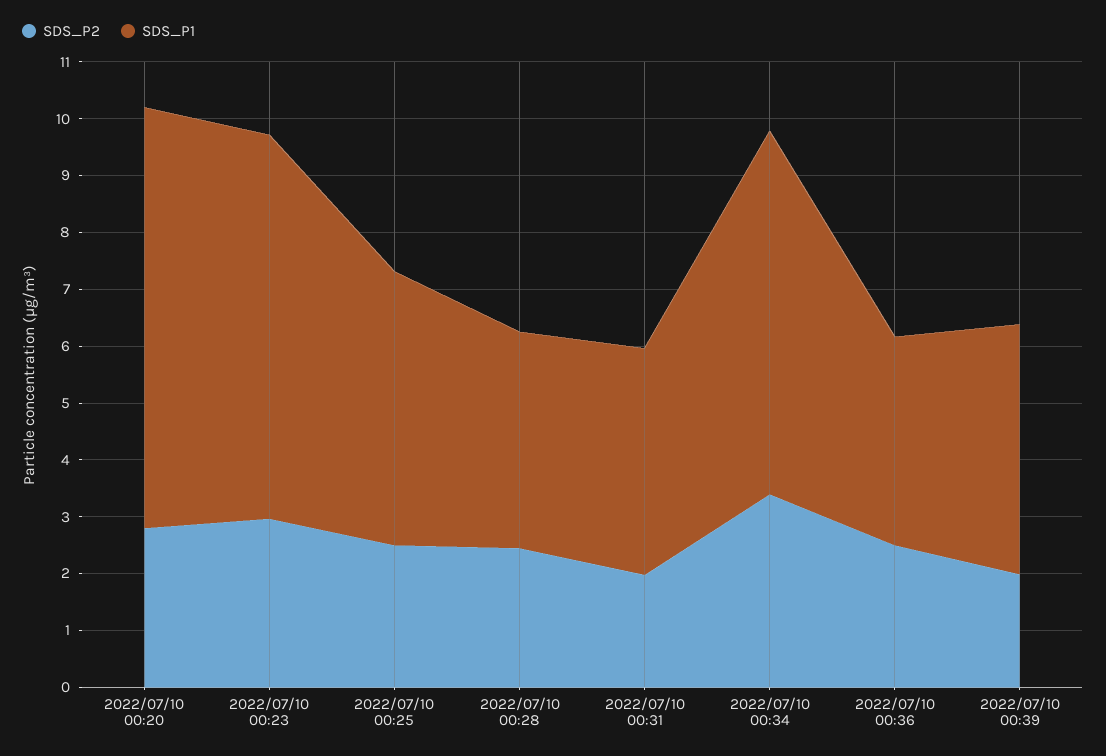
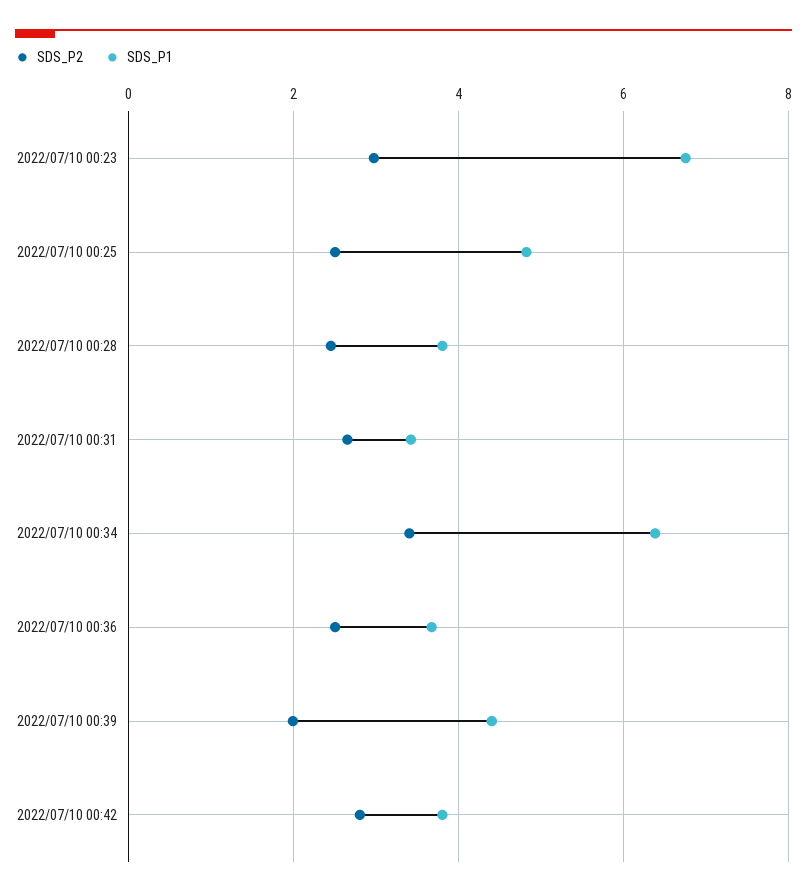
SDS_P2, 2022/07/10 00:20: 2.8 -> none
SDS_P1, 2022/07/10 00:20: 7.4 -> none
SDS_P2, 2022/07/10 00:31: 2 -> 2.6
SDS_P1, 2022/07/10 00:31: 4 -> 3.4
SDS_P2, 2022/07/10 00:42: none -> 2.8
SDS_P1, 2022/07/10 00:42: none -> 3.8

